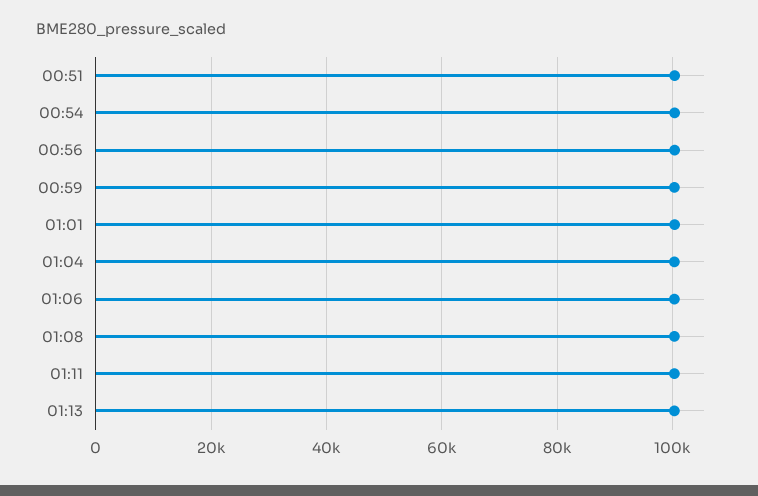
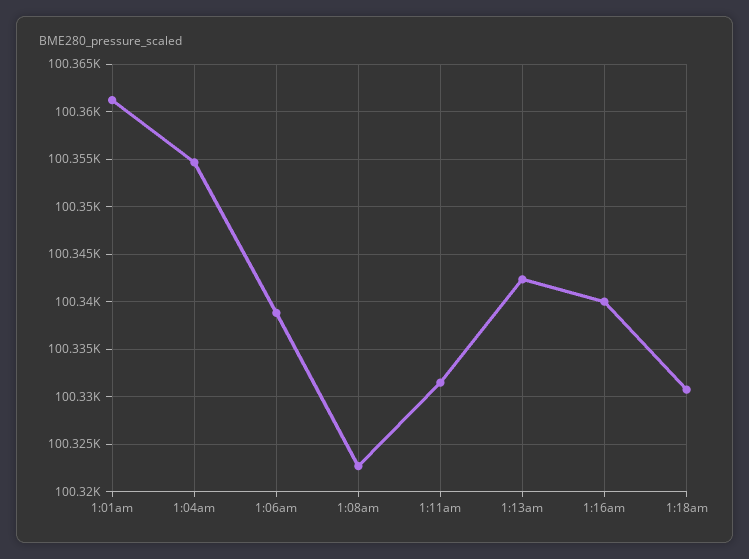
00:51: 100000 -> none
00:54: 100000 -> none
00:56: 100000 -> none
00:59: 100000 -> none
1:16am: none -> 100340
1:18am: none -> 100331

